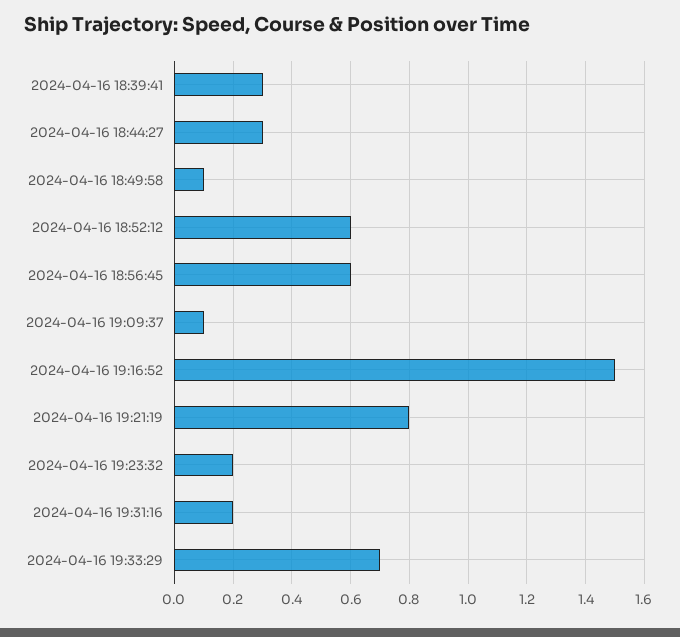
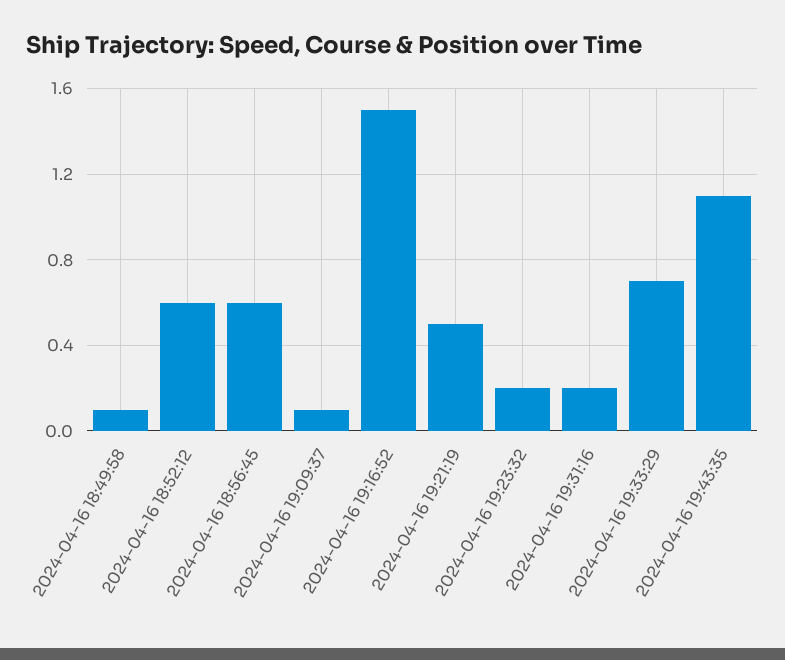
2024-04-16 18:39:41: 0.3 -> none
2024-04-16 18:44:27: 0.3 -> none
2024-04-16 19:21:19: 0.8 -> 0.5
2024-04-16 19:43:35: none -> 1.1

